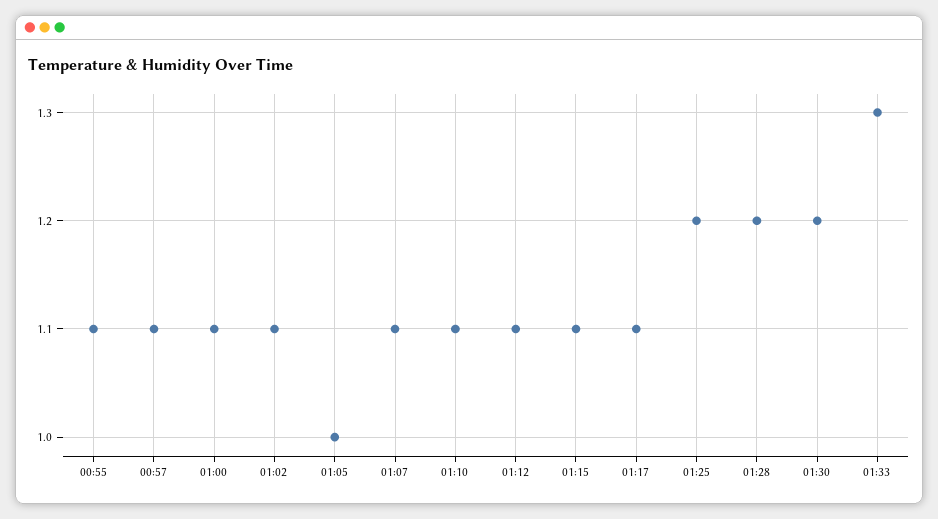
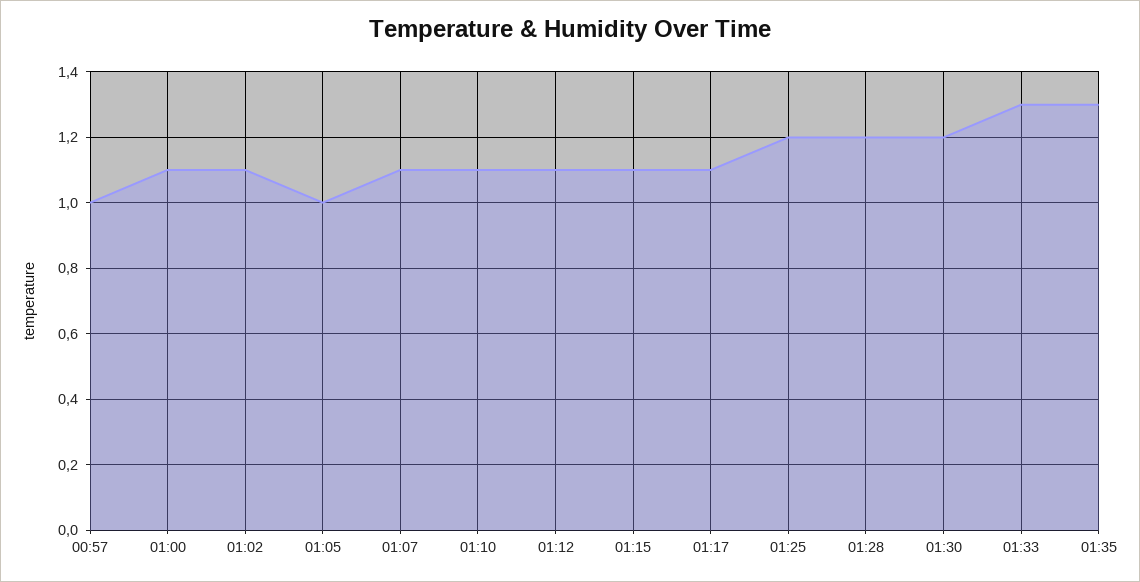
00:55: 1.1 -> none
00:57: 1.1 -> 1
01:35: none -> 1.3

